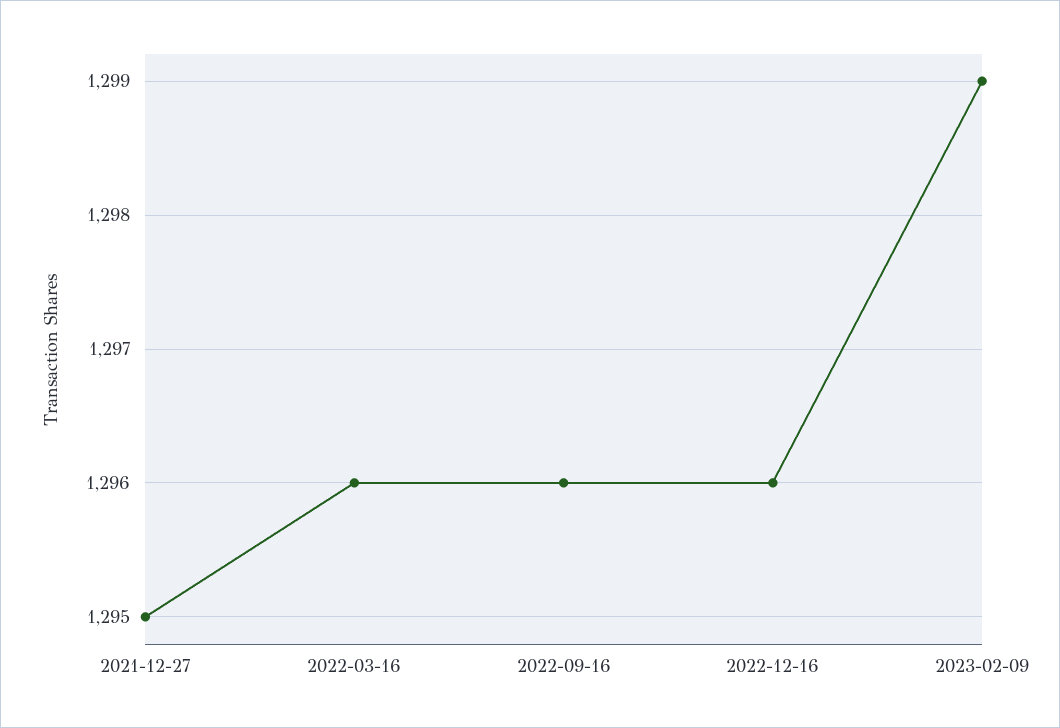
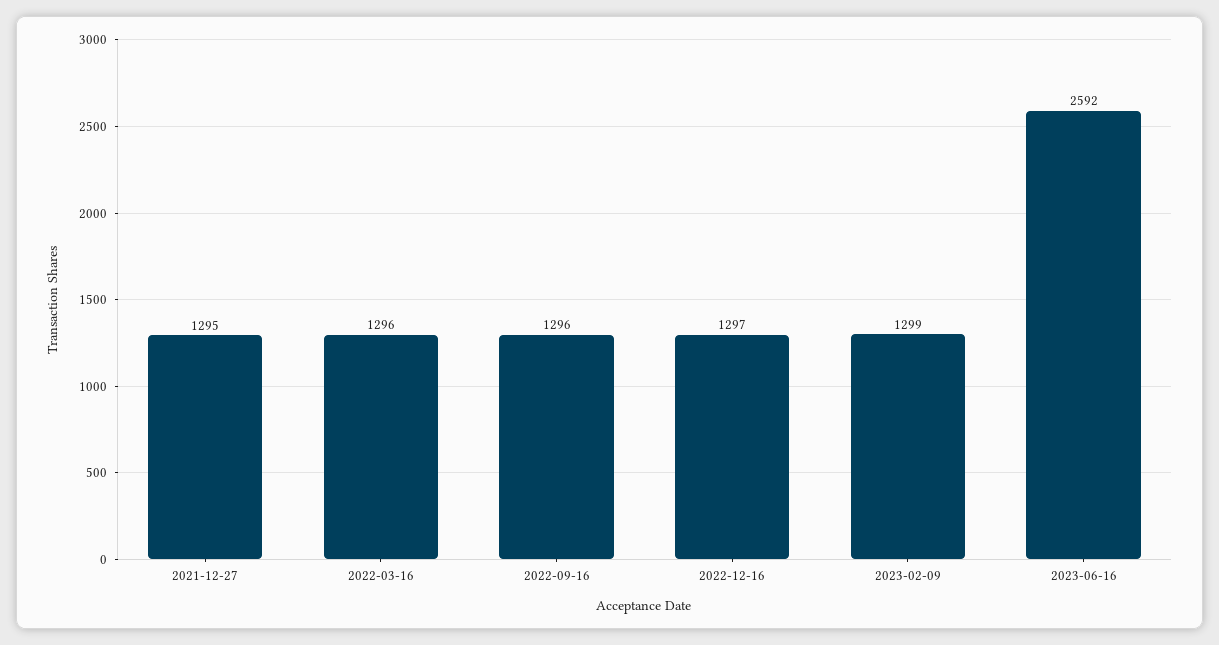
2022-12-16: 1296 -> 1297
2023-06-16: none -> 2592

